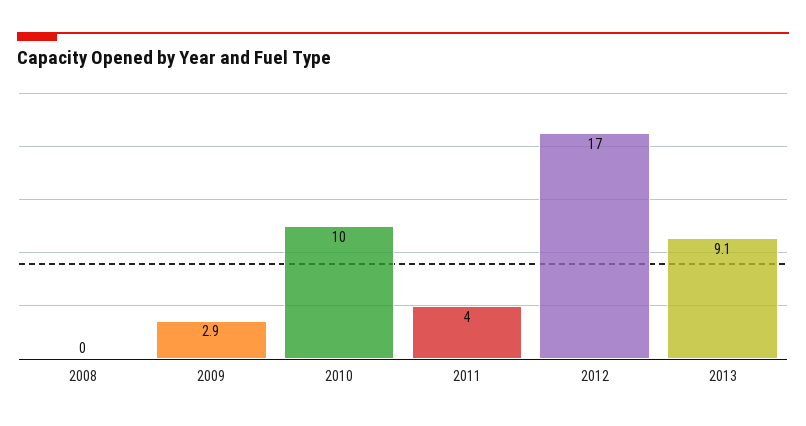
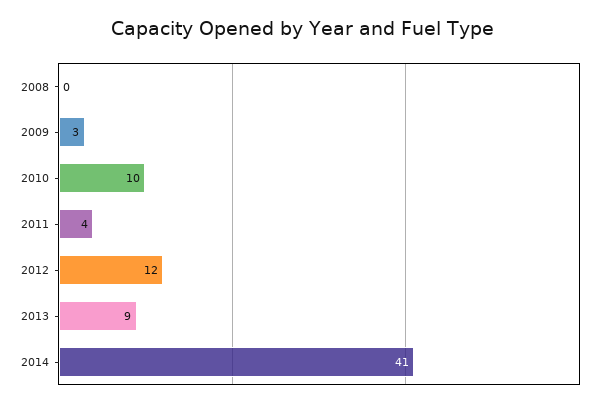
2012: 17 -> 12
2014: none -> 41

